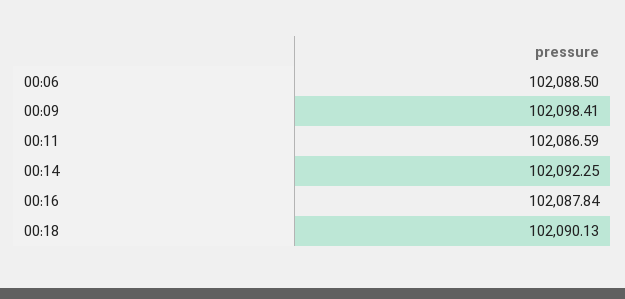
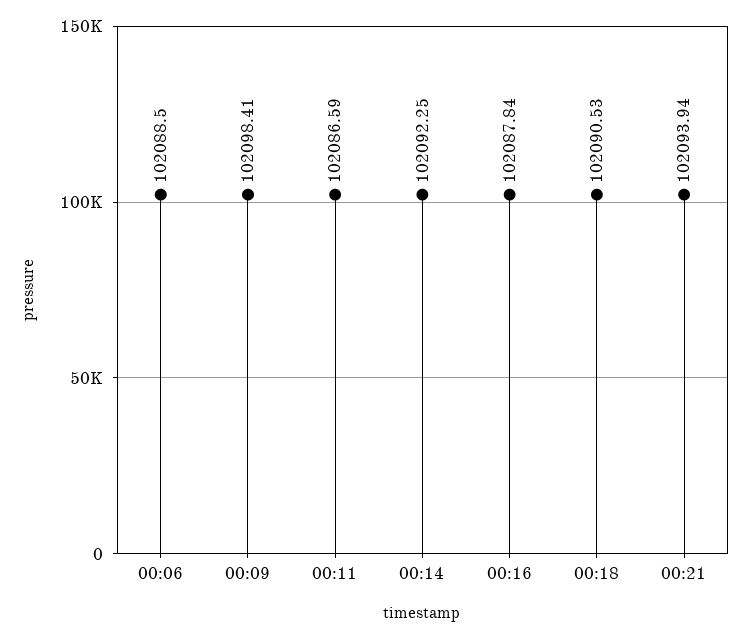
00:18: 102090.13 -> 102090.53
00:21: none -> 102093.94

